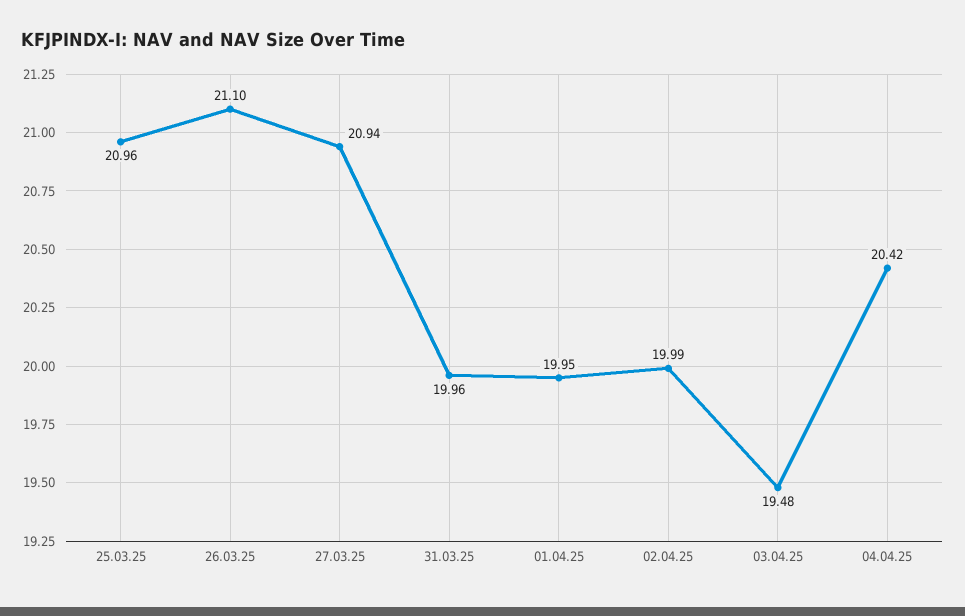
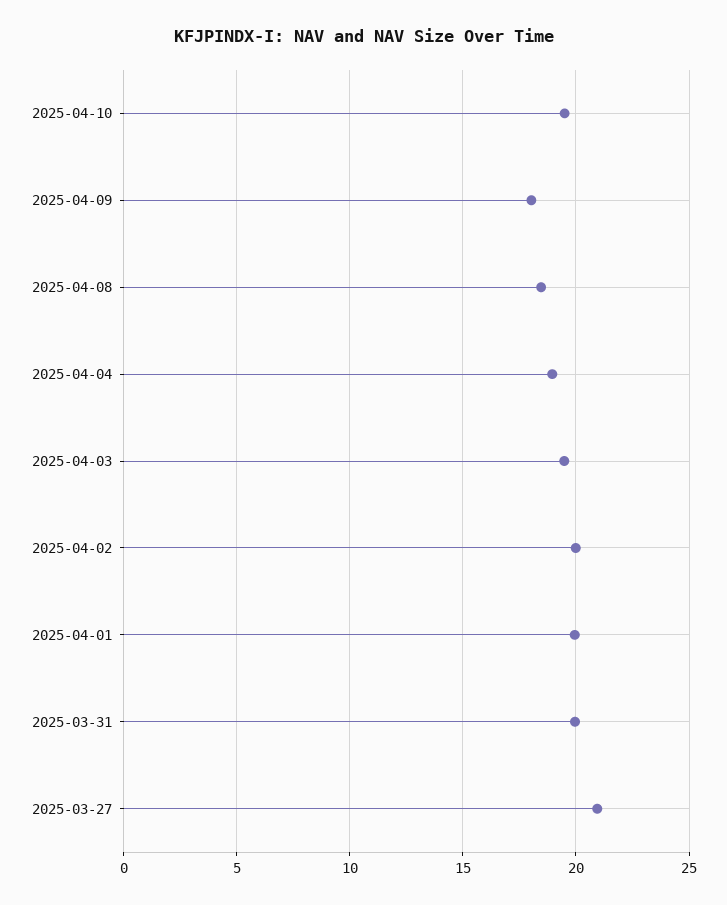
25.03.25: 20.96 -> none
26.03.25: 21.1 -> none
04.04.25: 20.42 -> 19
2025-04-10: none -> 19.5
2025-04-09: none -> 18
2025-04-08: none -> 18.5

